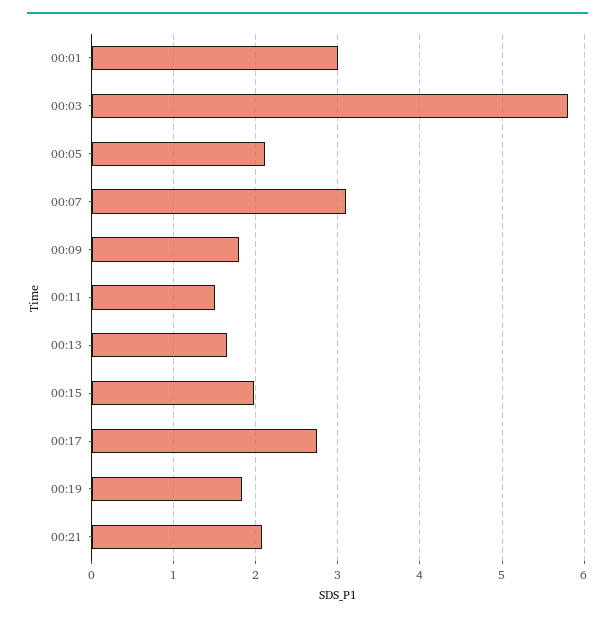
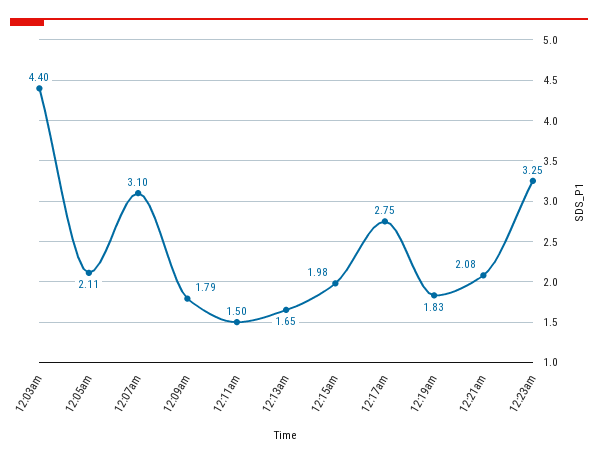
00:01: 3 -> none
00:03: 5.8 -> 4.4
12:23am: none -> 3.25

